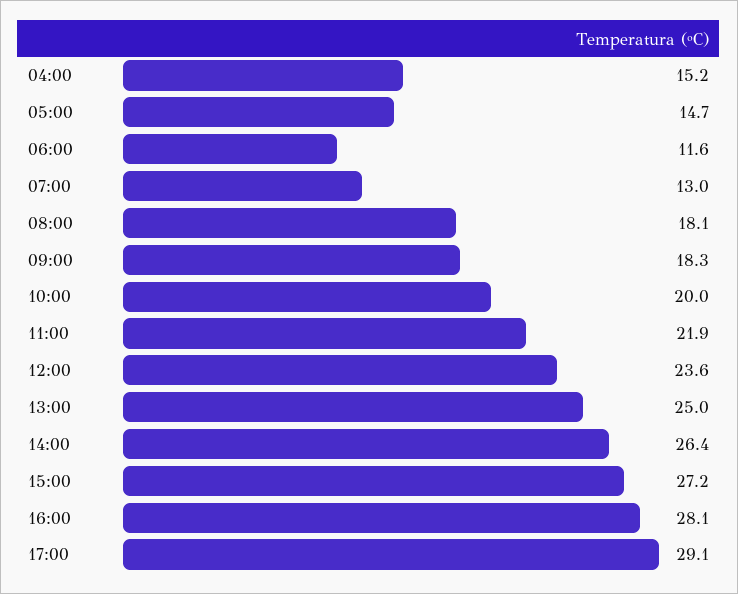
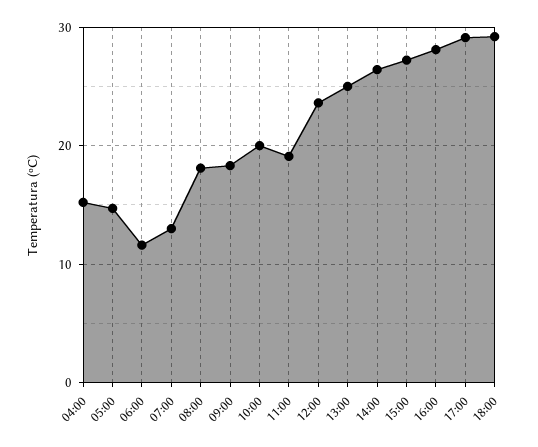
11:00: 21.9 -> 19
18:00: none -> 29

